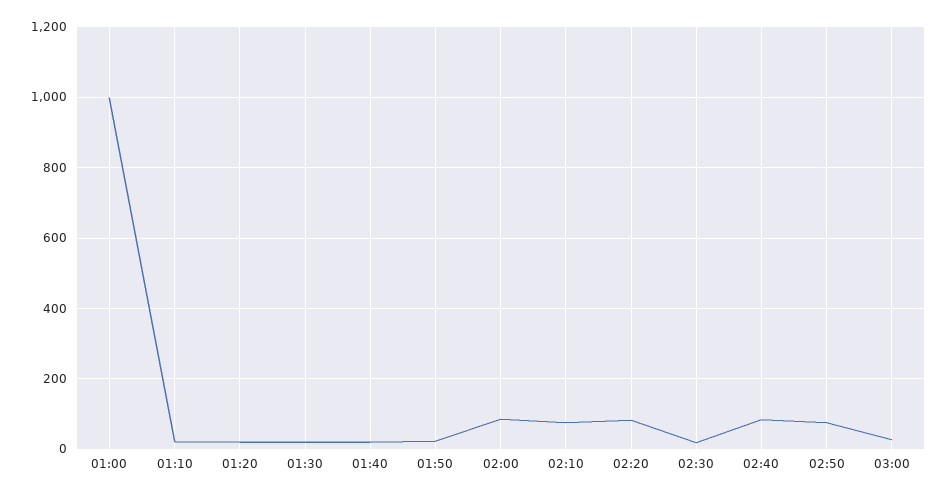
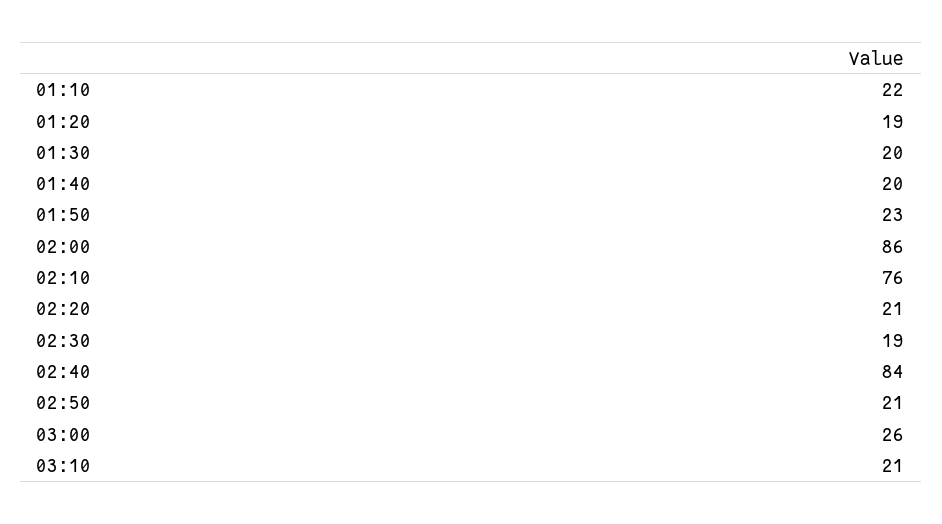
01:00: 1000 -> none
02:20: 80 -> 21
02:50: 80 -> 21
03:10: none -> 21

